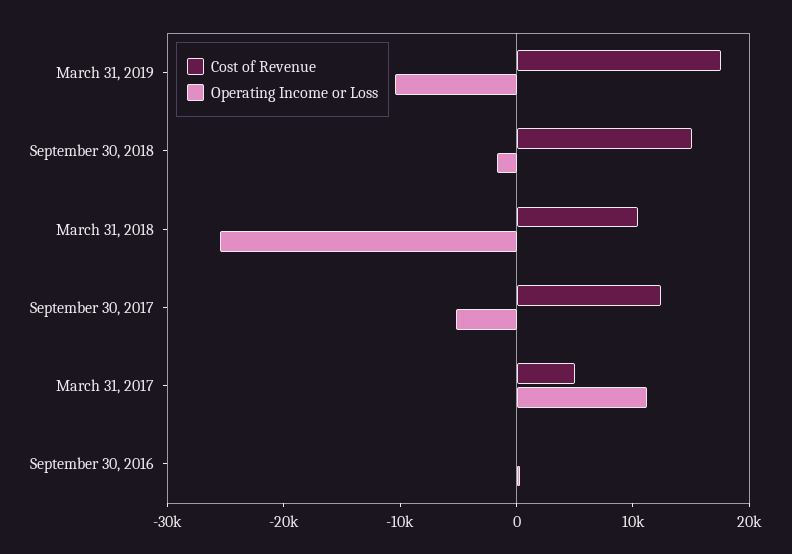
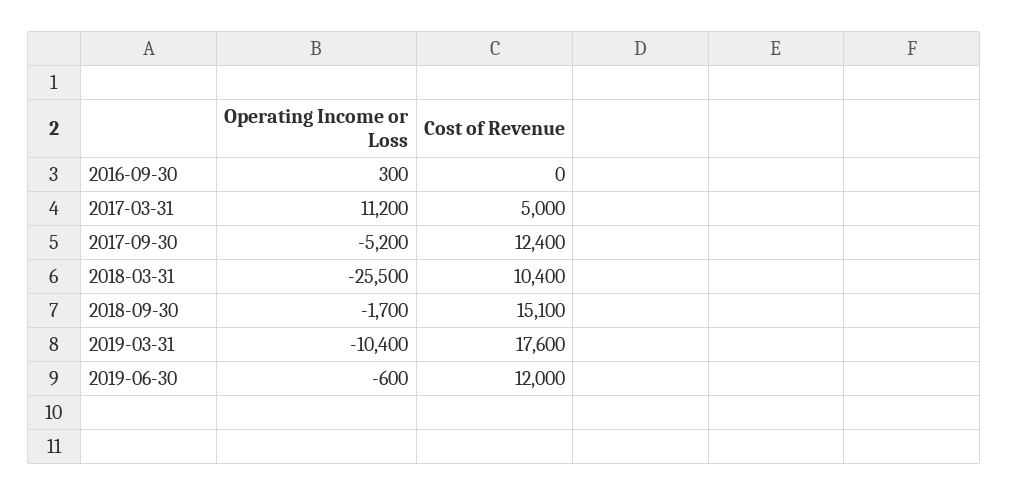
Operating Income or Loss, 2019-06-30: none -> -600
Cost of Revenue, 2019-06-30: none -> 12000

